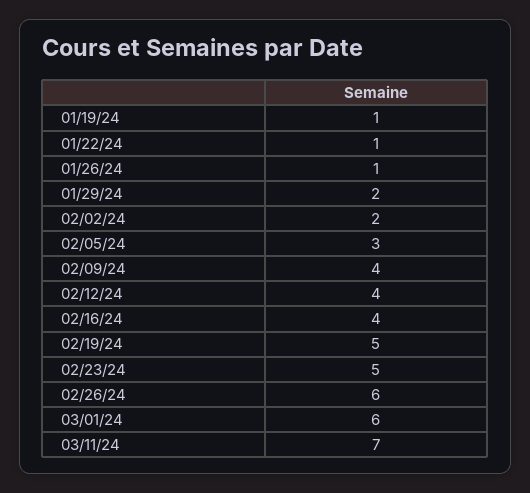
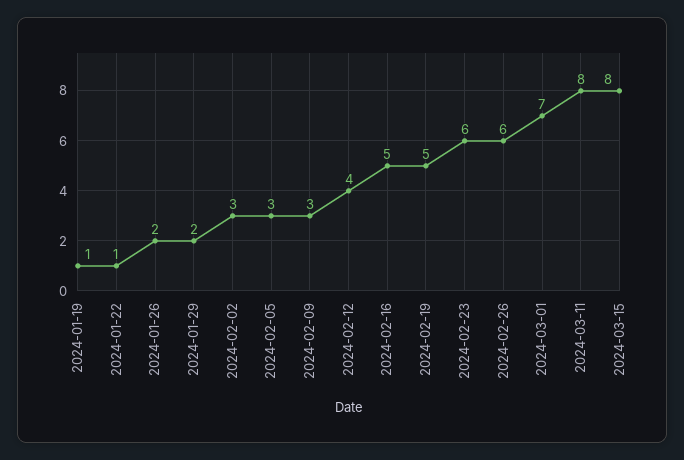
01/26/24: 1 -> 2
02/02/24: 2 -> 3
02/09/24: 4 -> 3
02/16/24: 4 -> 5
02/23/24: 5 -> 6
03/01/24: 6 -> 7
03/11/24: 7 -> 8
2024-03-15: none -> 8

